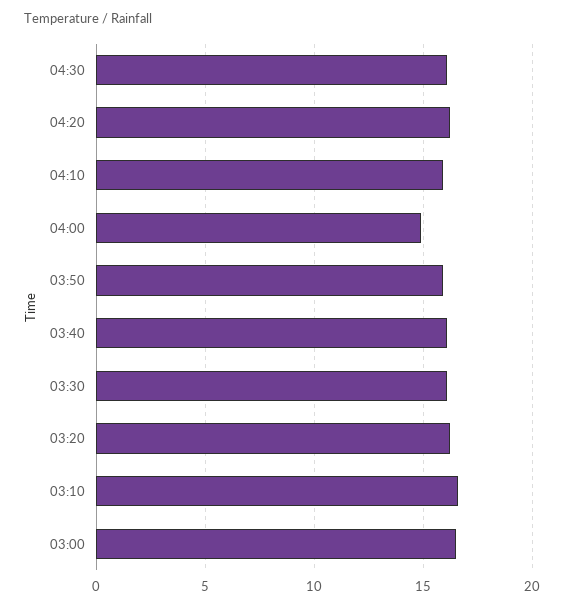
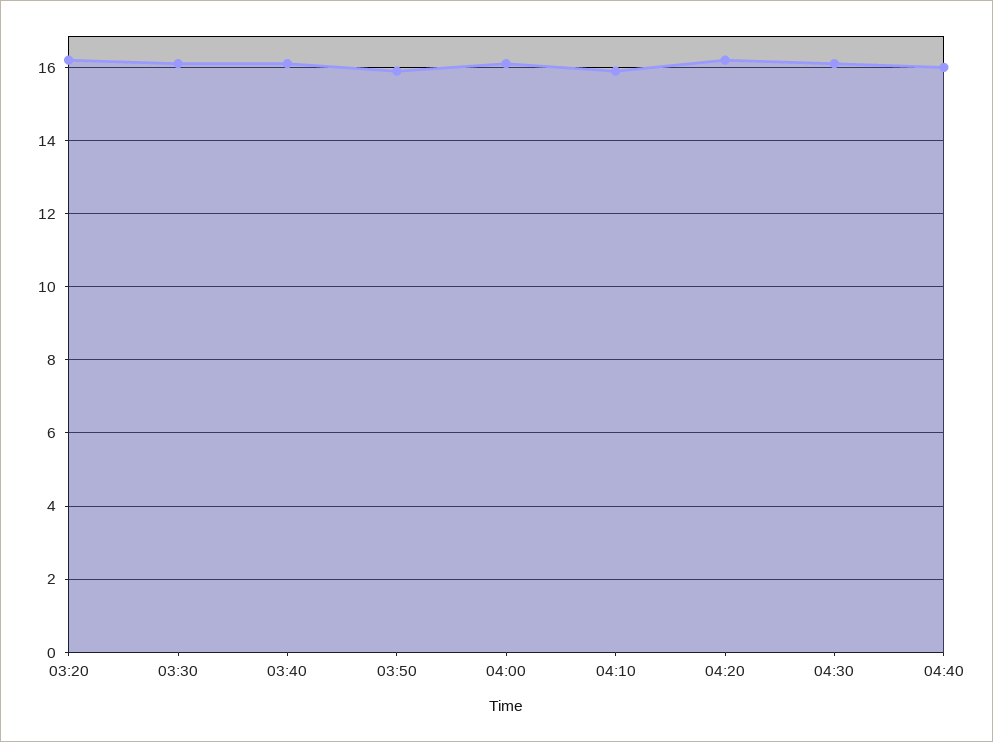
04:00: 15 -> 16
03:10: 16.5 -> none
03:00: 16.5 -> none
04:40: none -> 16

